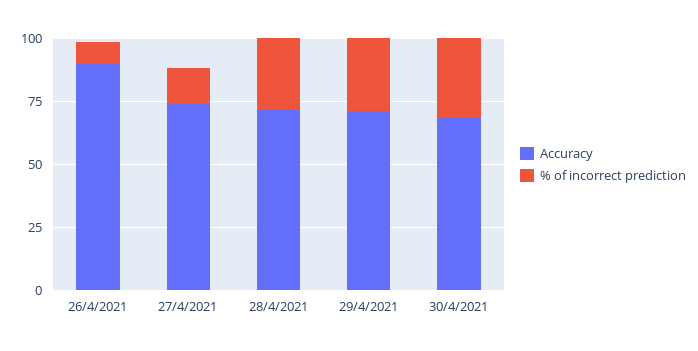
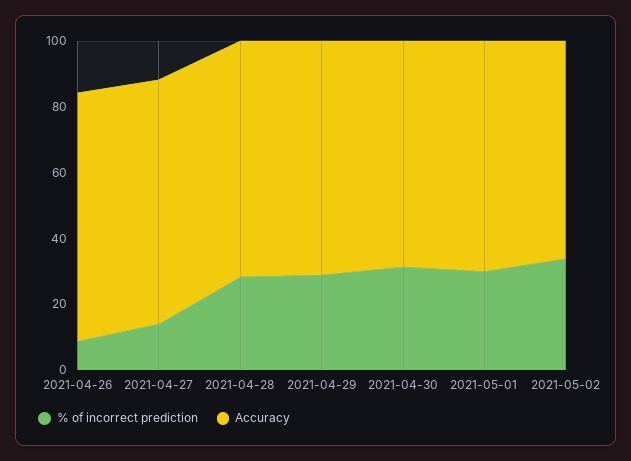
Accuracy, 26/4/2021: 90 -> 75
% of incorrect prediction, 2021-05-01: none -> 30
Accuracy, 2021-05-01: none -> 70
% of incorrect prediction, 2021-05-02: none -> 35
Accuracy, 2021-05-02: none -> 65

